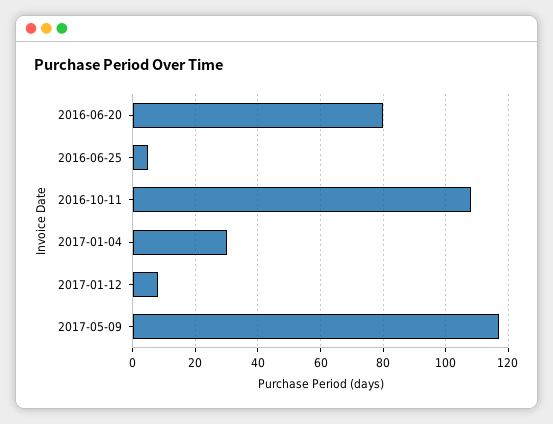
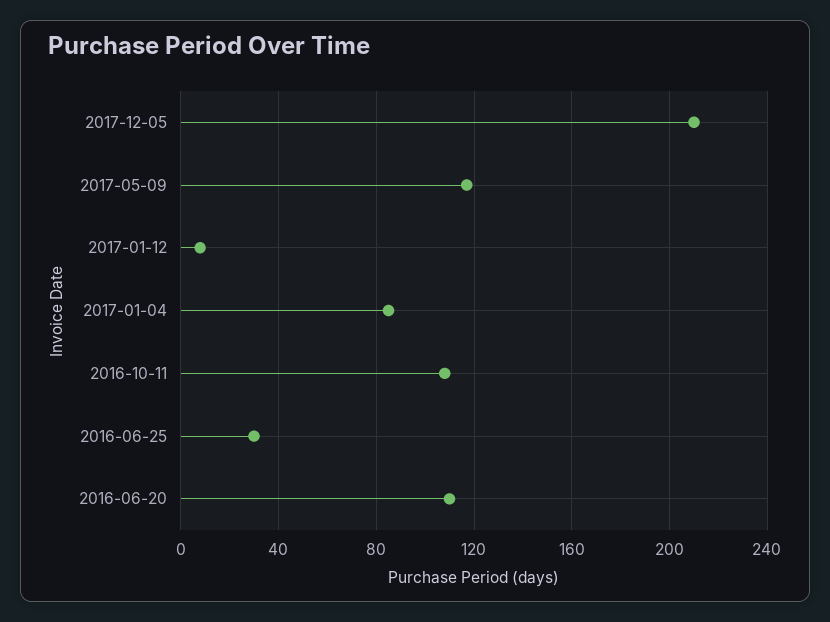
2016-06-20: 80 -> 110
2016-06-25: 5 -> 30
2017-01-04: 30 -> 85
2017-12-05: none -> 210

